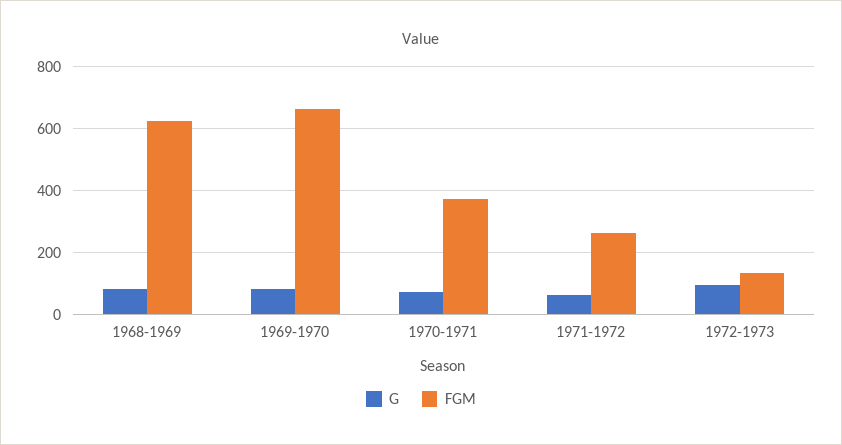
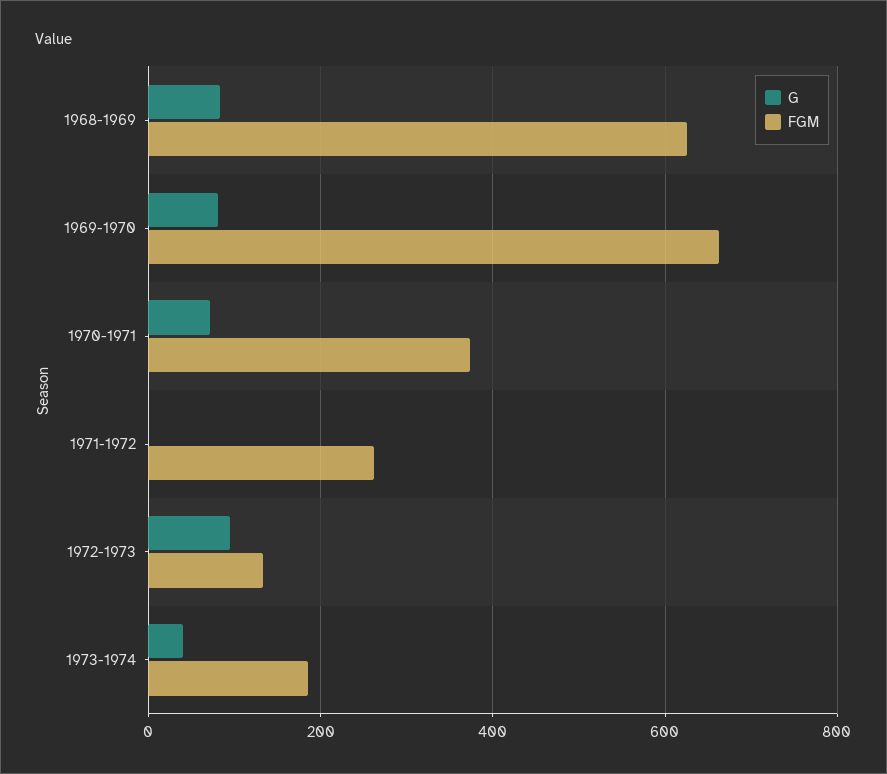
G, 1971-1972: 60 -> 0
G, 1973-1974: none -> 40
FGM, 1973-1974: none -> 180

